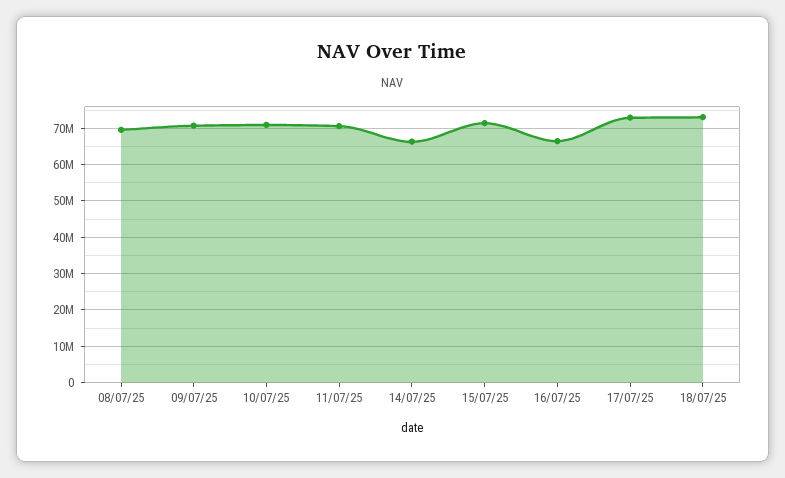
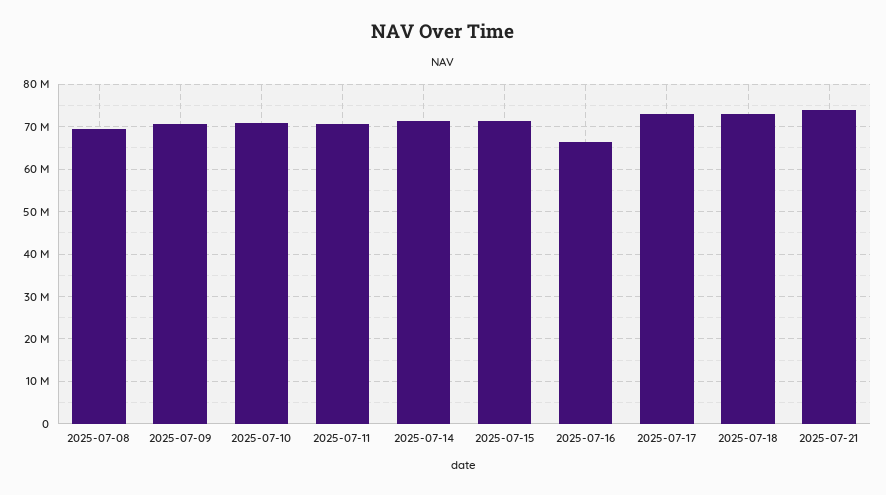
14/07/25: 66000000 -> 72000000
2025-07-21: none -> 74000000

